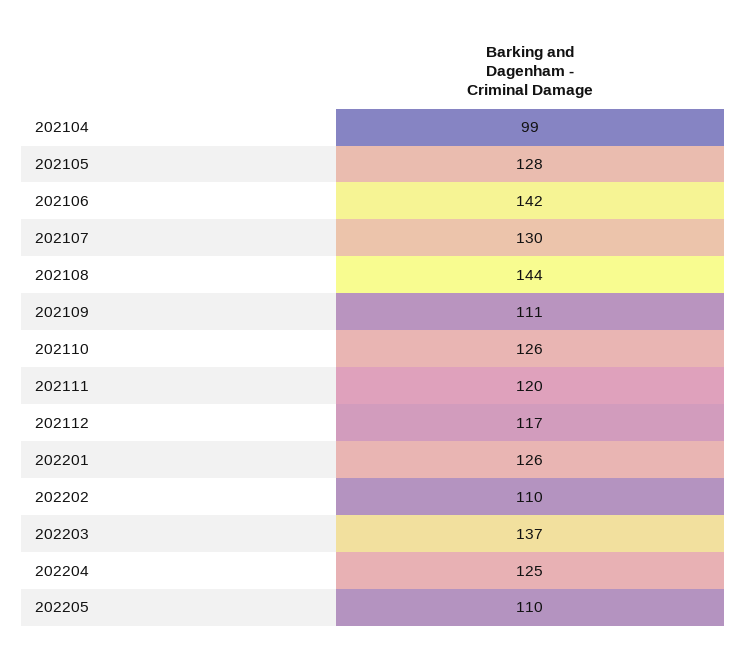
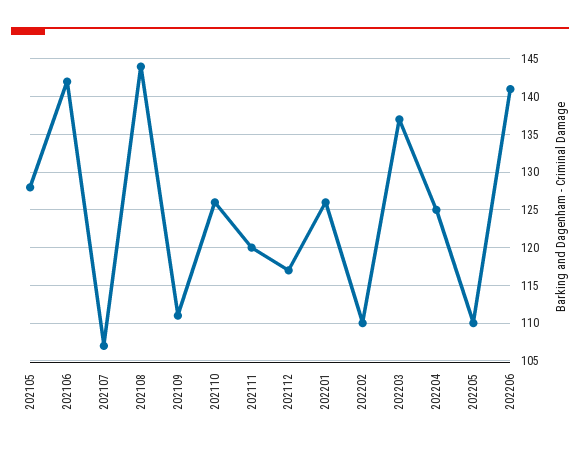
202104: 99 -> none
202107: 130 -> 107
202206: none -> 141

